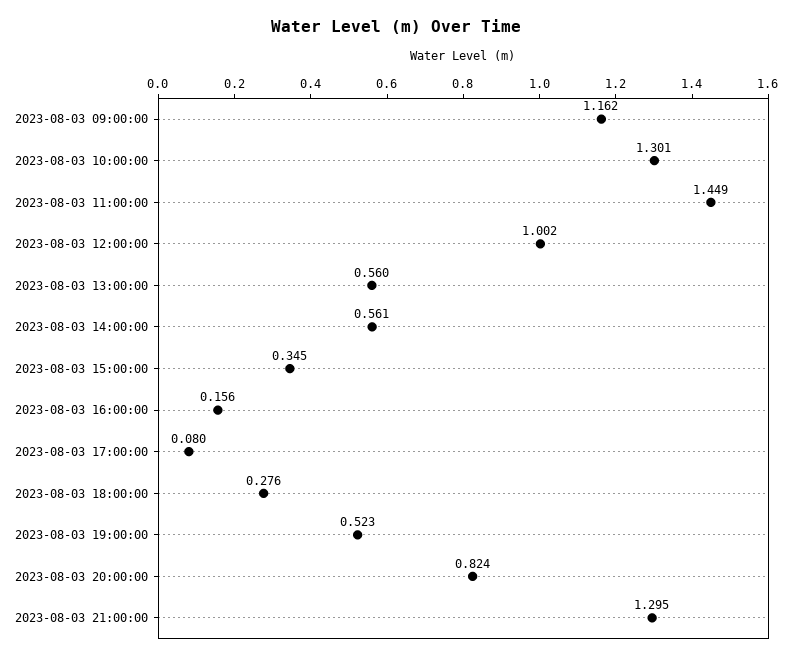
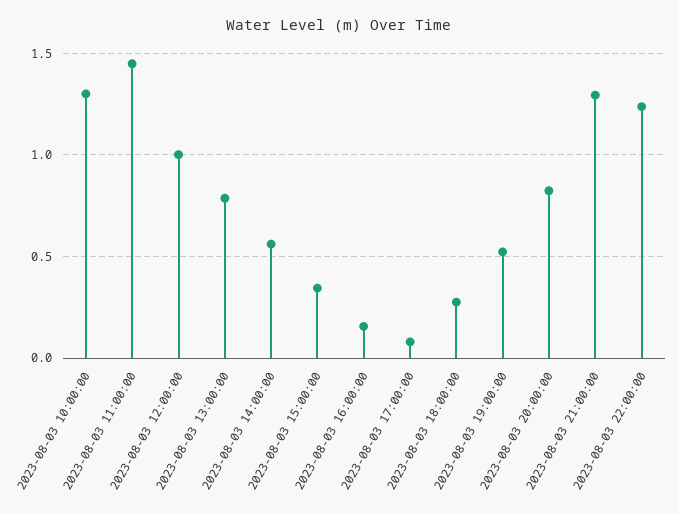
2023-08-03 09:00:00: 1.162 -> none
2023-08-03 13:00:00: 0.56 -> 0.8
2023-08-03 22:00:00: none -> 1.25

